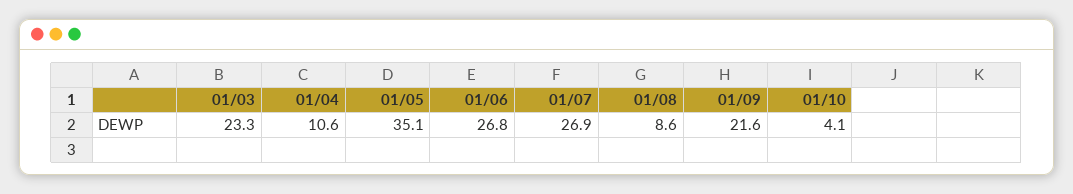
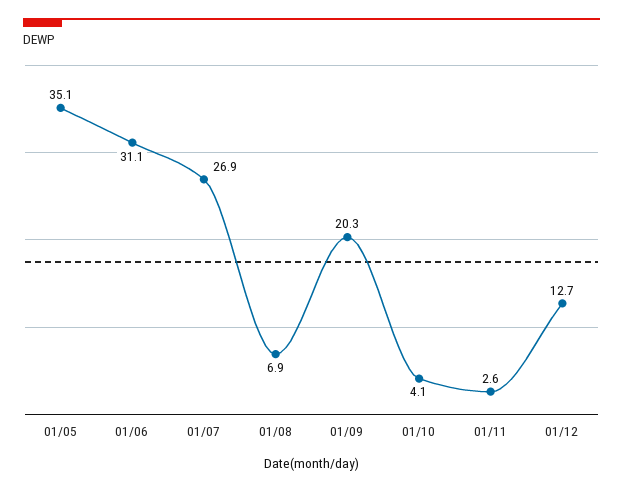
01/03: 23.3 -> none
01/04: 10.6 -> none
01/06: 26.8 -> 31.1
01/08: 8.6 -> 6.9
01/09: 21.6 -> 20.3
01/11: none -> 2.6
01/12: none -> 12.7

